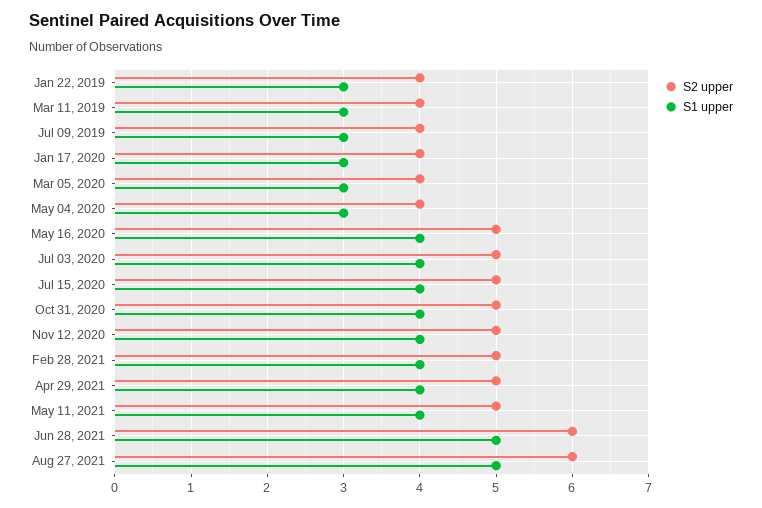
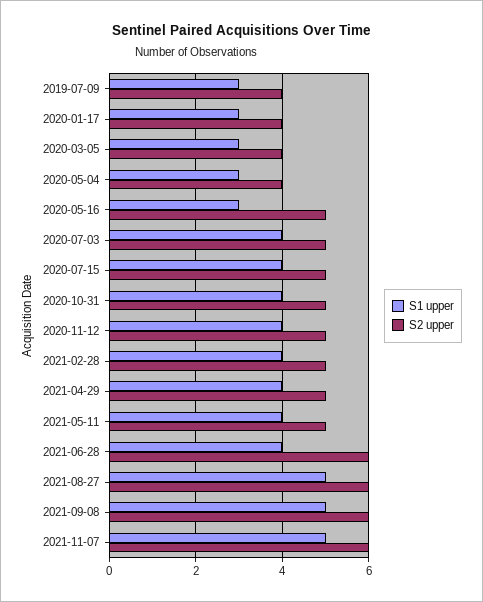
S2 upper, Jan 22, 2019: 4 -> none
S1 upper, Jan 22, 2019: 3 -> none
S2 upper, Mar 11, 2019: 4 -> none
S1 upper, Mar 11, 2019: 3 -> none
S1 upper, May 16, 2020: 4 -> 3
S1 upper, Jun 28, 2021: 5 -> 4
S1 upper, 2021-09-08: none -> 5
S2 upper, 2021-09-08: none -> 6
S1 upper, 2021-11-07: none -> 5
S2 upper, 2021-11-07: none -> 6

